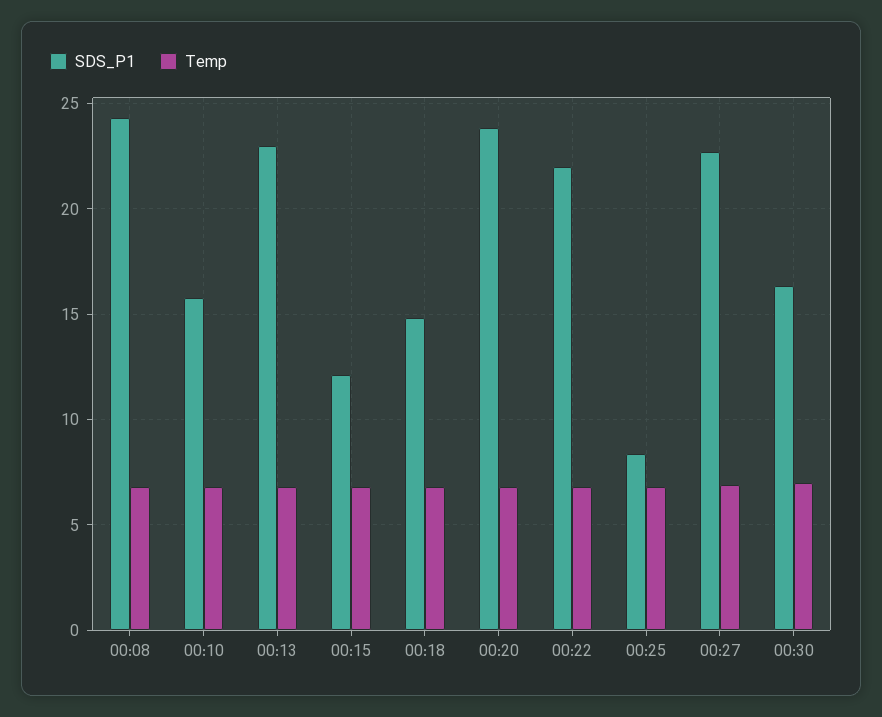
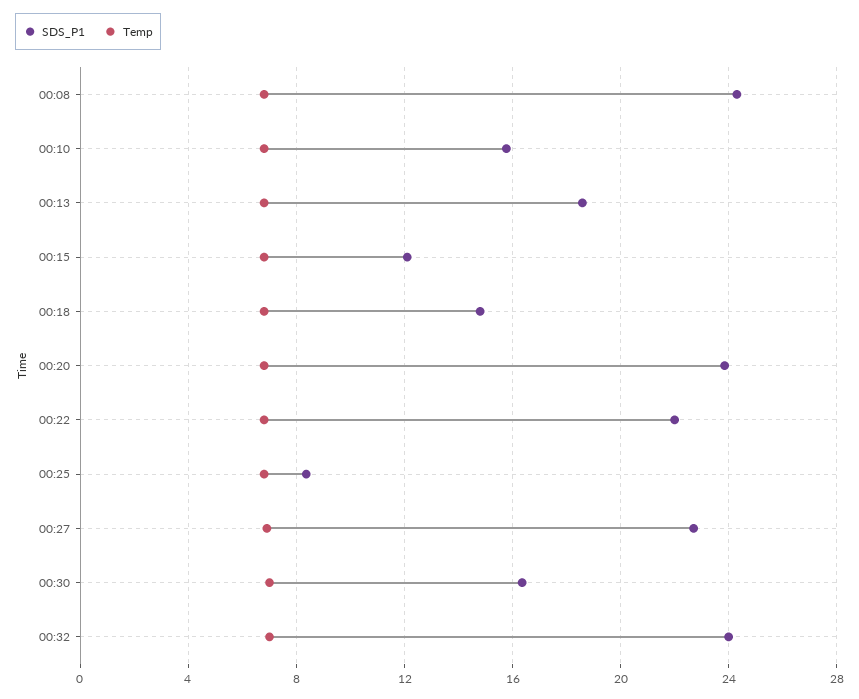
SDS_P1, 00:13: 23 -> 18.5
SDS_P1, 00:32: none -> 24
Temp, 00:32: none -> 7

